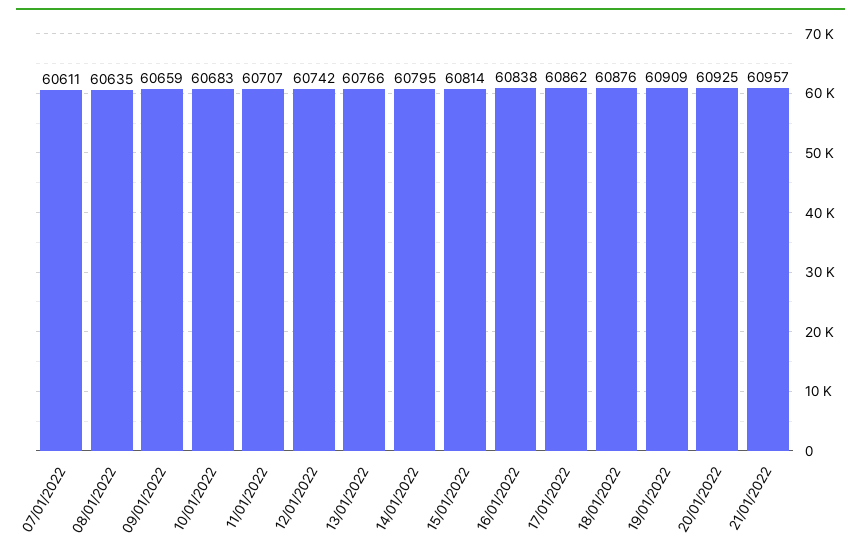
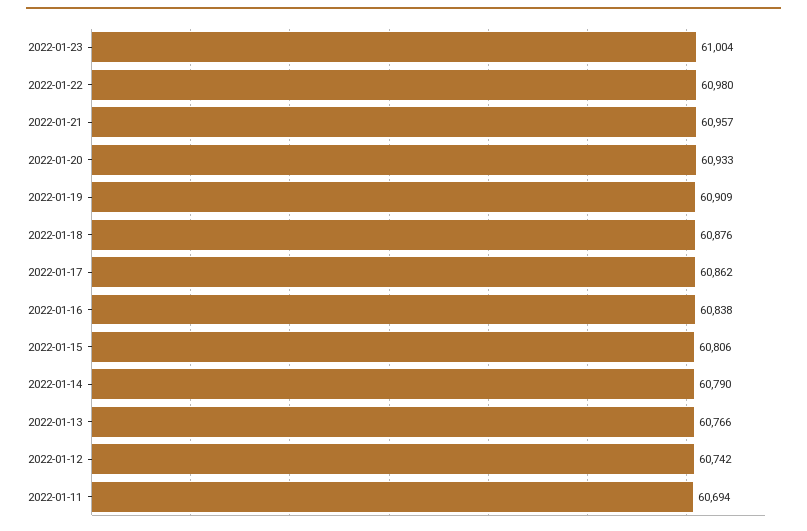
07/01/2022: 60611 -> none
08/01/2022: 60635 -> none
09/01/2022: 60659 -> none
10/01/2022: 60683 -> none
11/01/2022: 60707 -> 60694
14/01/2022: 60795 -> 60790
15/01/2022: 60814 -> 60806
20/01/2022: 60925 -> 60933
2022-01-23: none -> 61004
2022-01-22: none -> 60980

